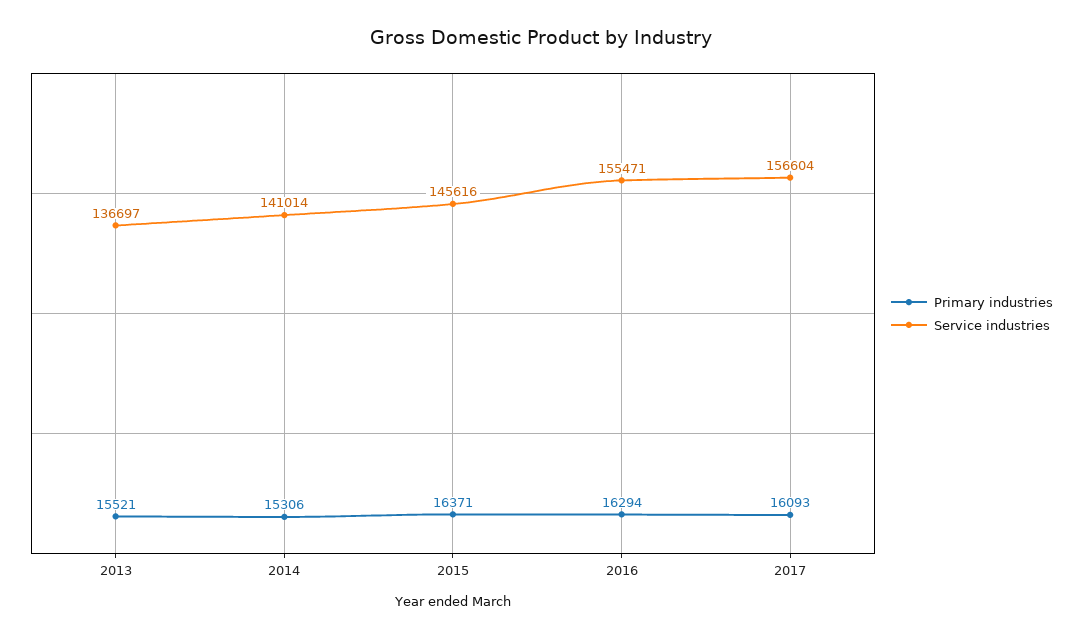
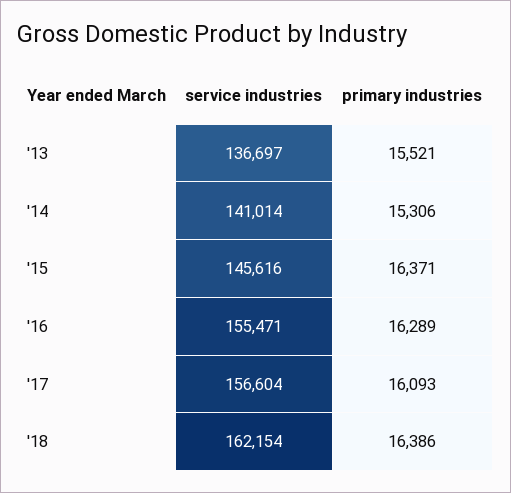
Primary industries, 2016: 16294 -> 16289
Service industries, '18: none -> 162154
Primary industries, '18: none -> 16386

